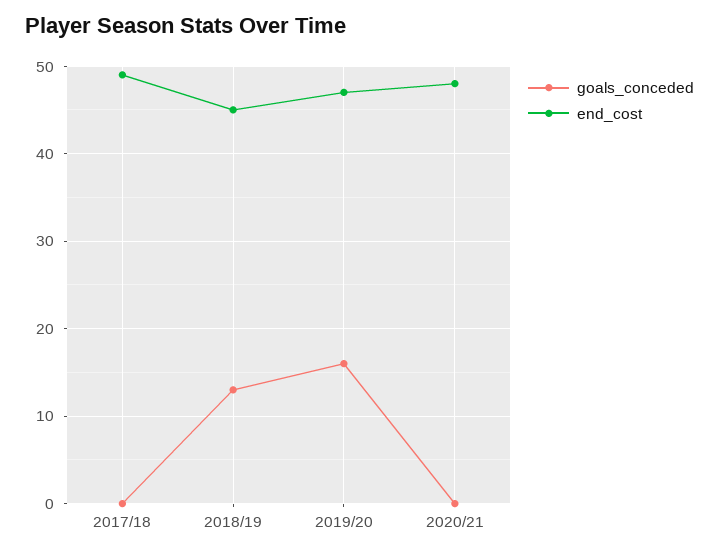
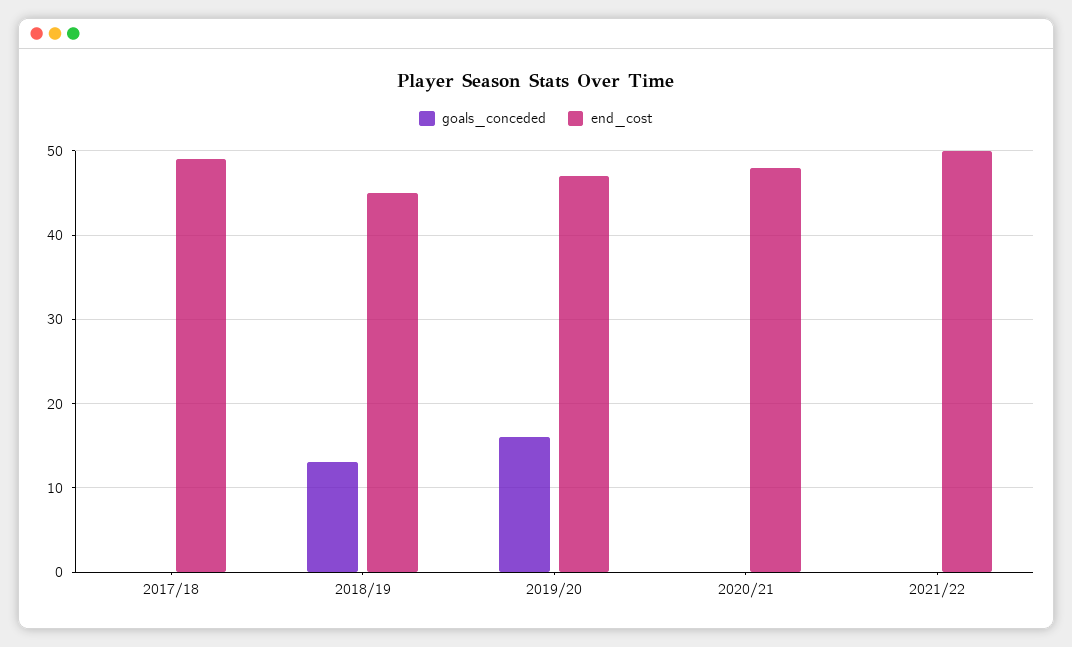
goals_conceded, 2021/22: none -> 0
end_cost, 2021/22: none -> 50

